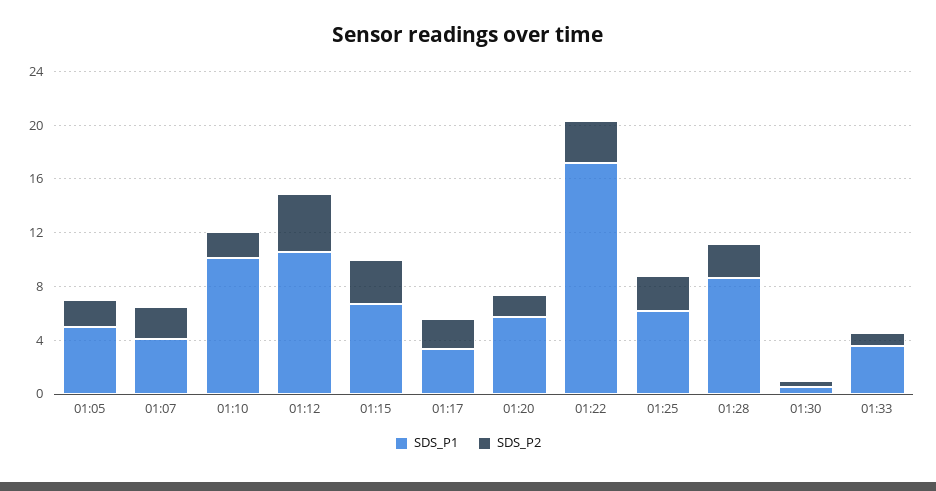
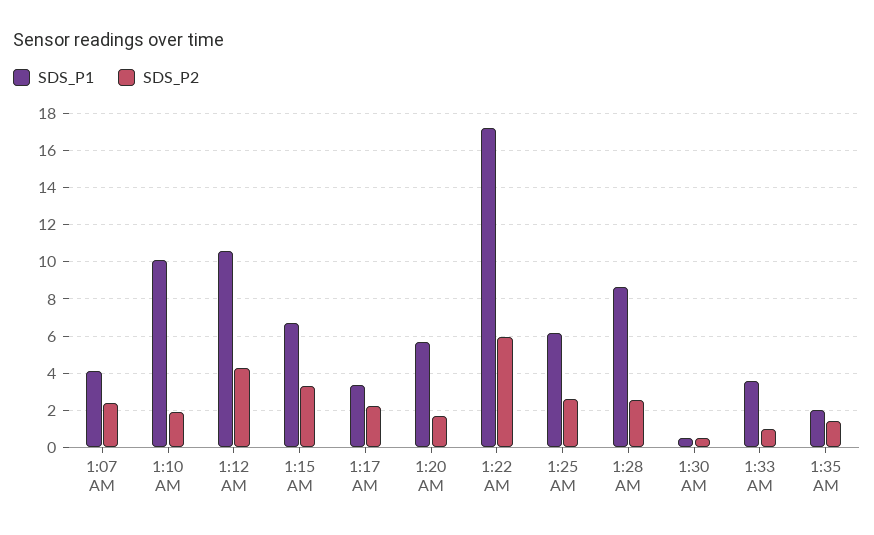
SDS_P1, 01:05: 5 -> none
SDS_P2, 01:05: 2 -> none
SDS_P2, 01:22: 3 -> 6
SDS_P1, 1:35 AM: none -> 2
SDS_P2, 1:35 AM: none -> 1.5

